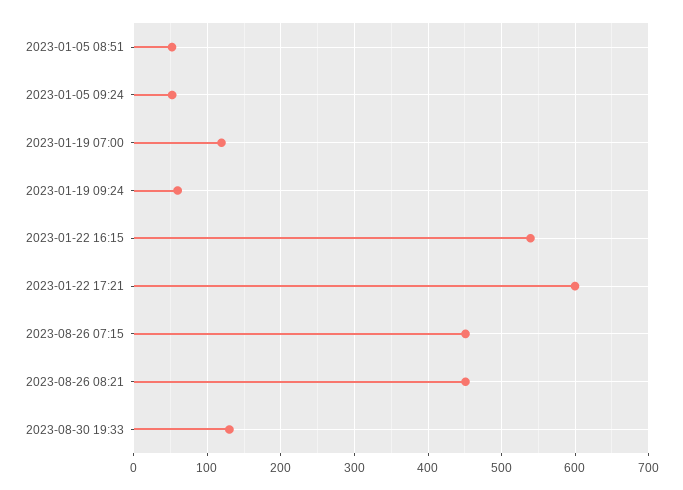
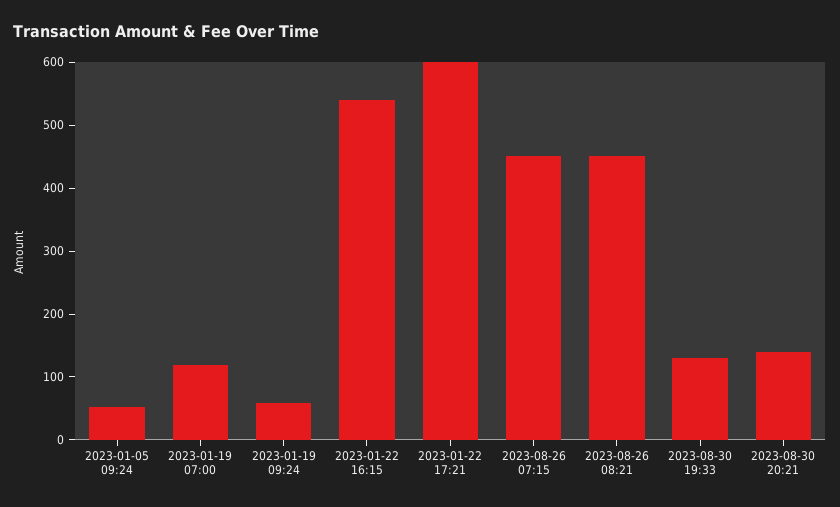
2023-01-05 08:51: 50 -> none
2023-08-30 20:21: none -> 140

